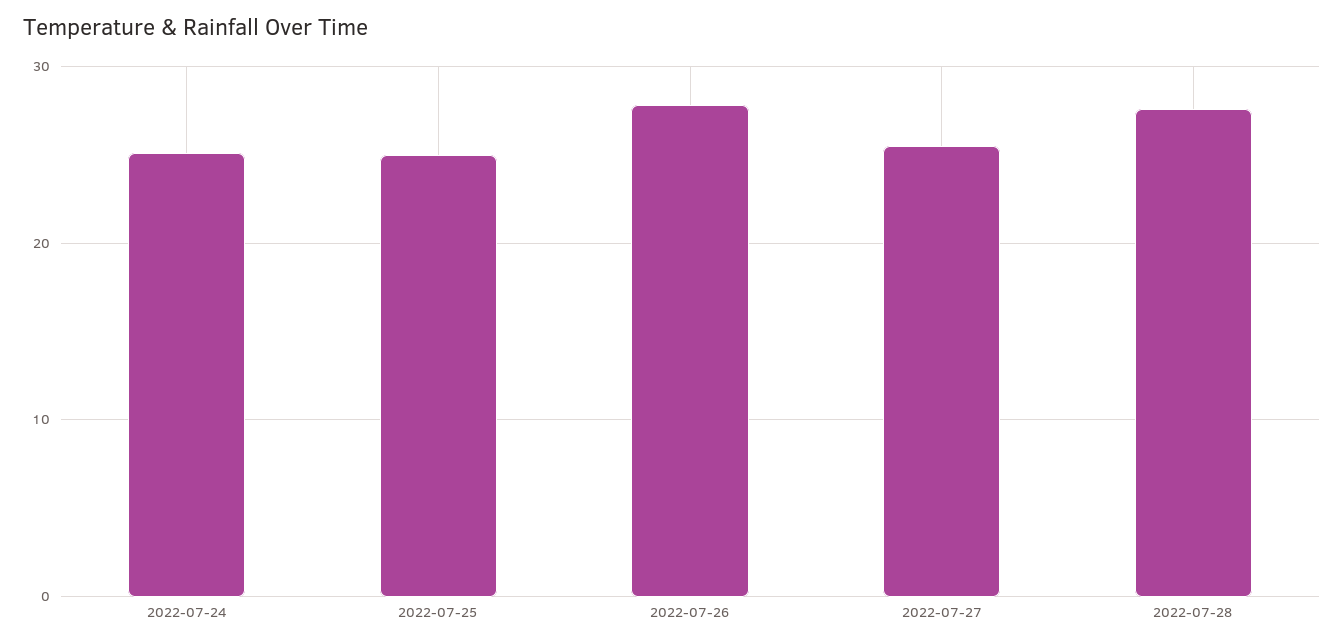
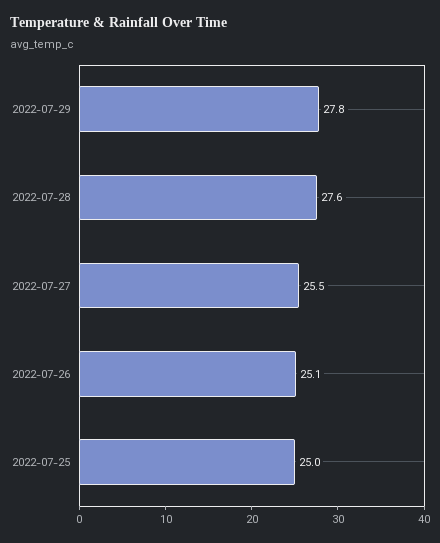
2022-07-24: 25 -> none
2022-07-26: 28 -> 25.1
2022-07-29: none -> 27.8

